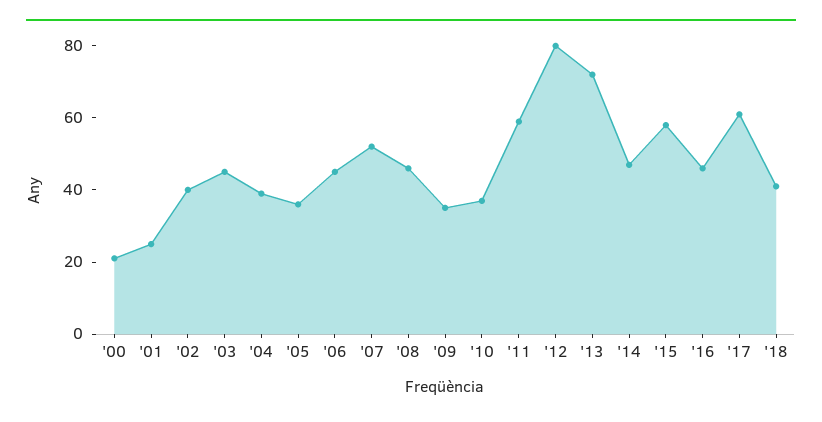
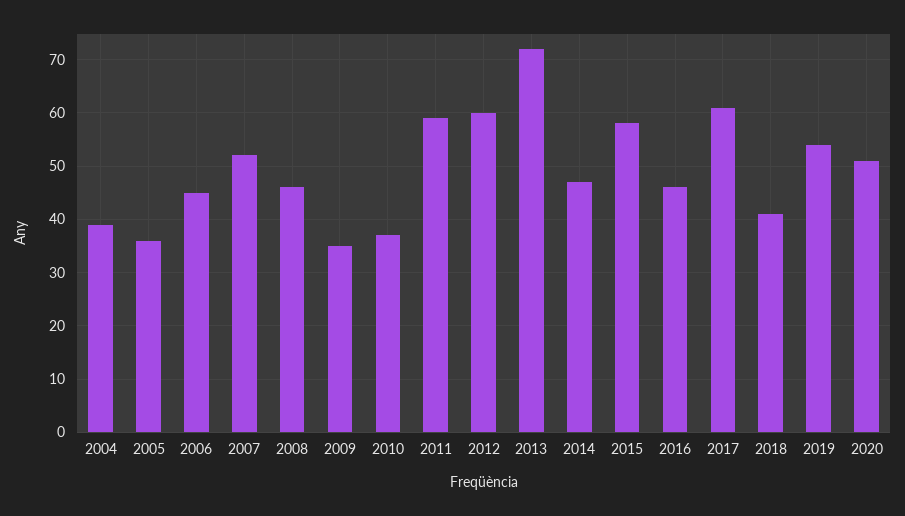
'00: 20 -> none
'01: 25 -> none
'02: 40 -> none
'03: 45 -> none
'12: 80 -> 60
2019: none -> 55
2020: none -> 50

